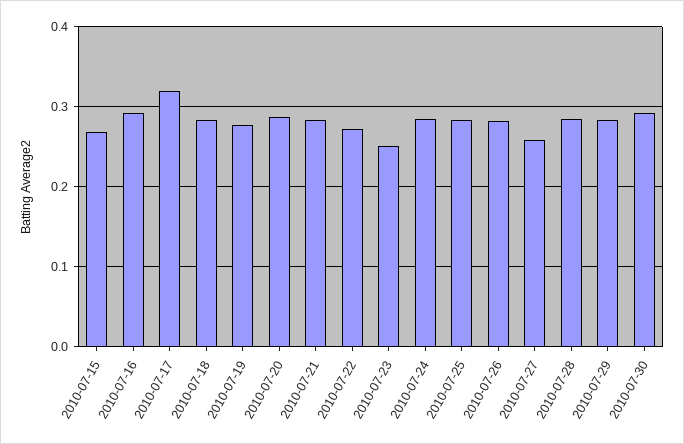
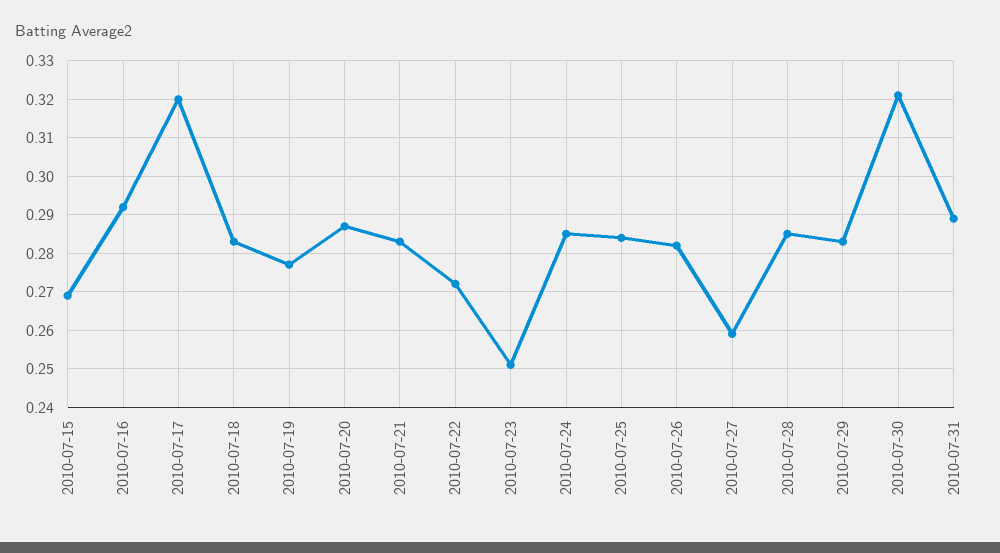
2010-07-30: 0.29 -> 0.32
2010-07-31: none -> 0.29

